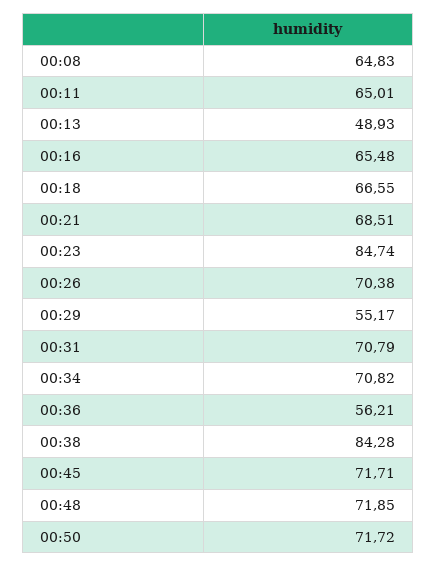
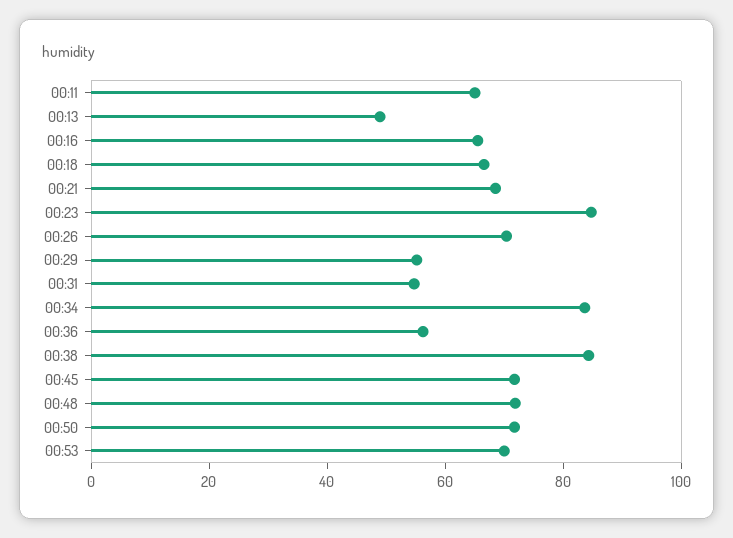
00:08: 64.83 -> none
00:31: 70.79 -> 55
00:34: 70.82 -> 85
00:53: none -> 70

